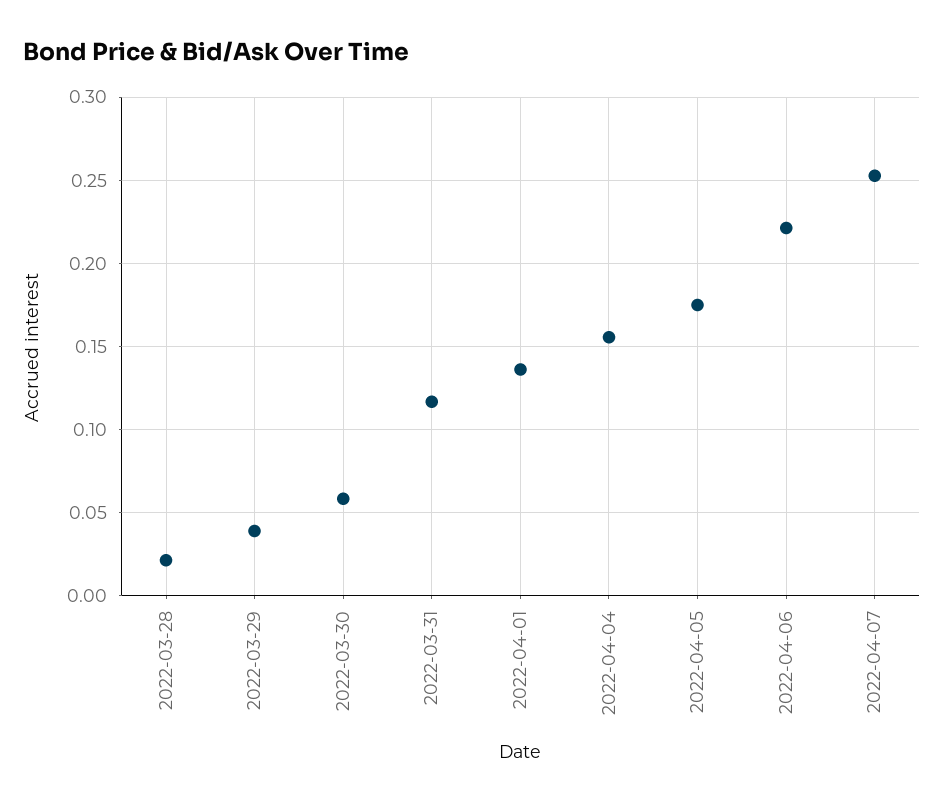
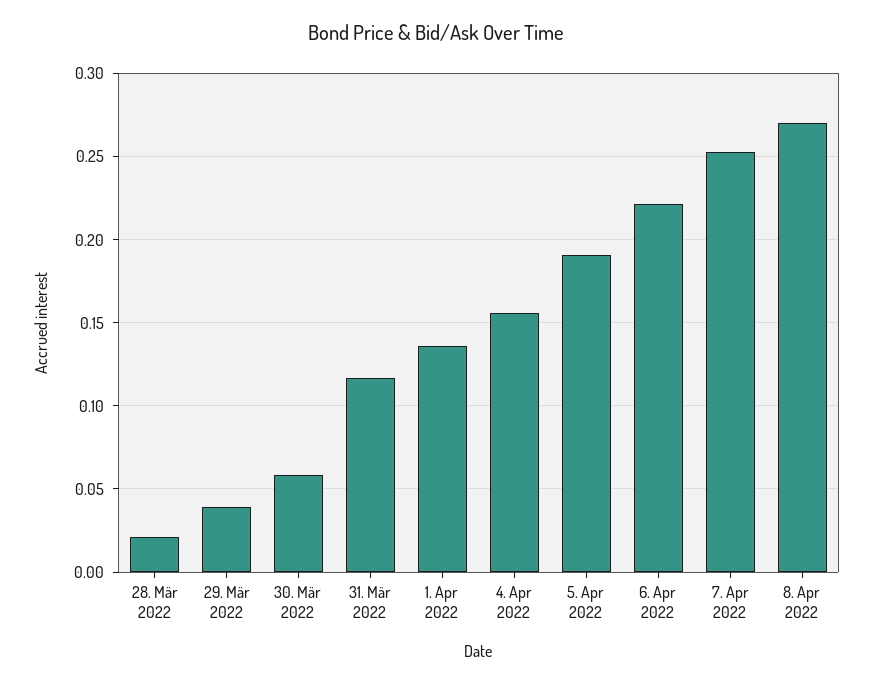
2022-04-05: 0.175 -> 0.19
8. Apr 2022: none -> 0.27

